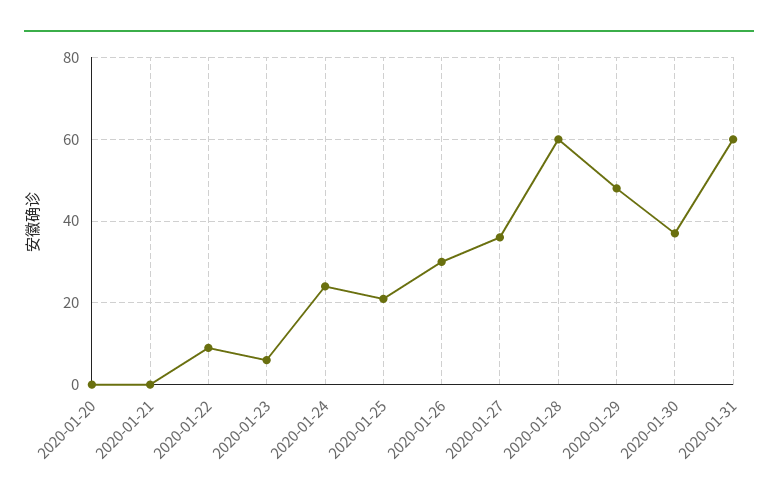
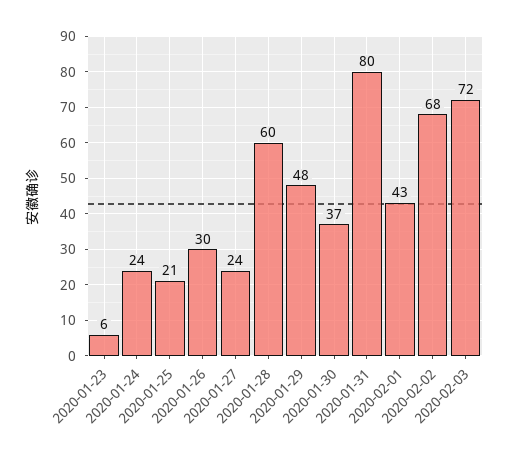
2020-01-20: 0 -> none
2020-01-21: 0 -> none
2020-01-22: 10 -> none
2020-01-27: 35 -> 24
2020-01-31: 60 -> 80
2020-02-01: none -> 43
2020-02-02: none -> 68
2020-02-03: none -> 72

